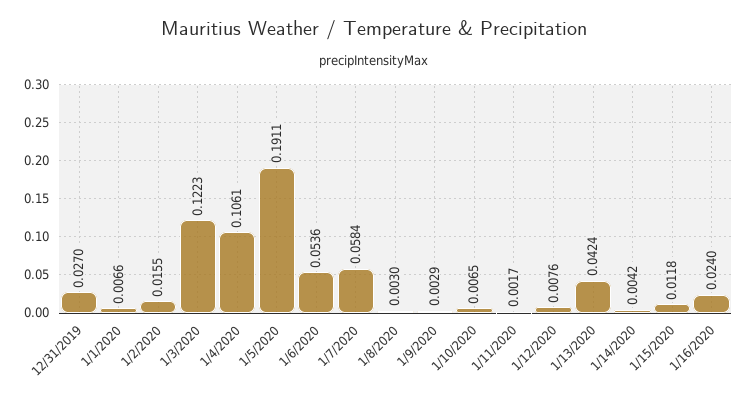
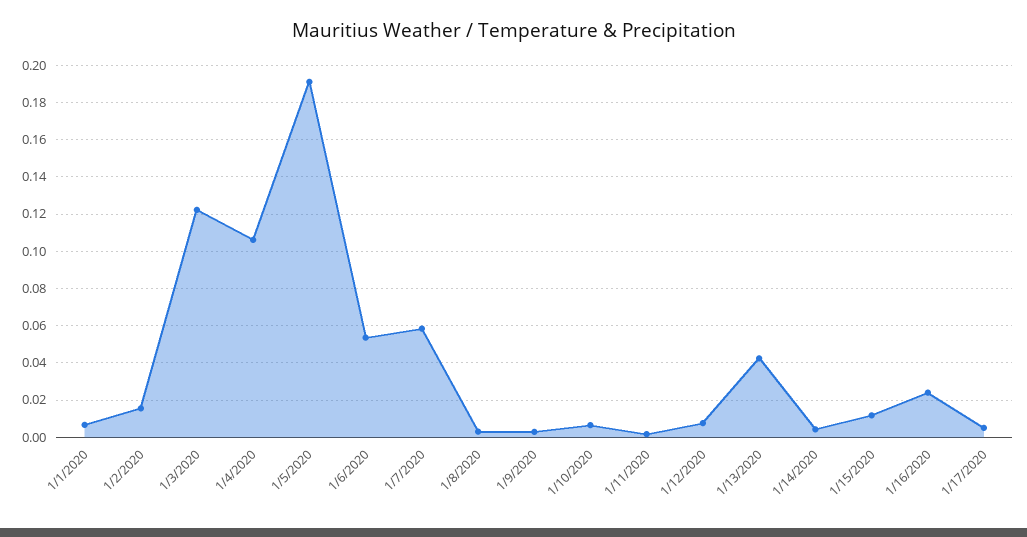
12/31/2019: 0.027 -> none
1/17/2020: none -> 0.005

